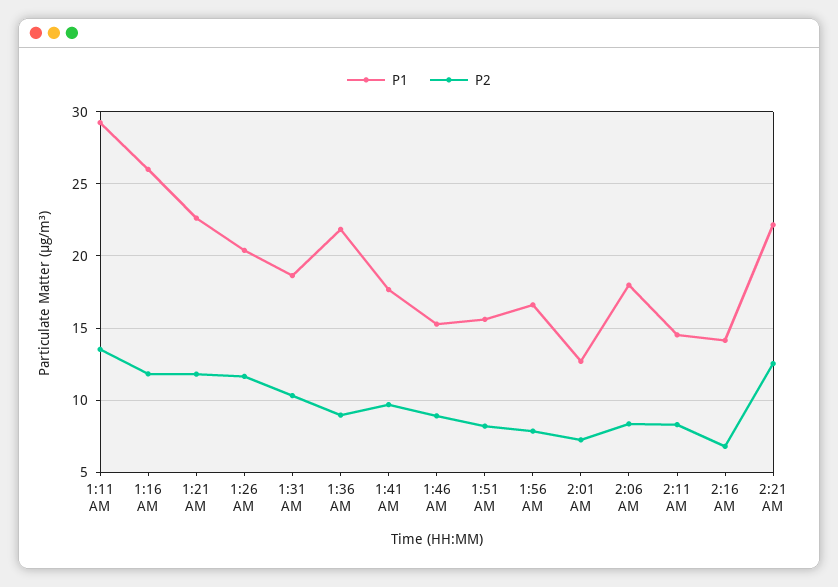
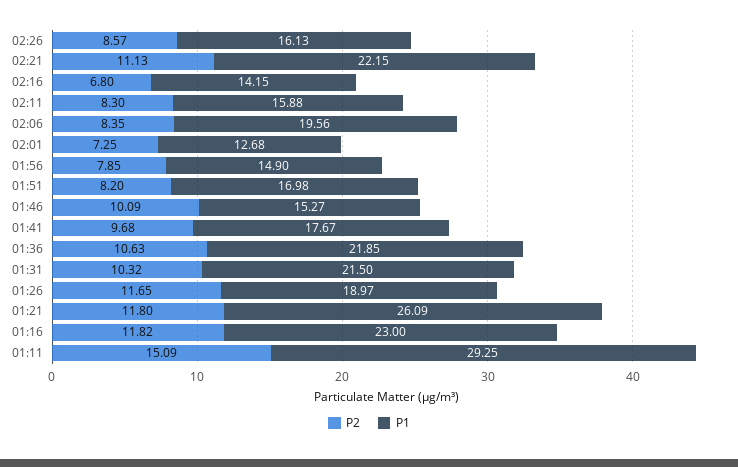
P2, 1:11 AM: 13.5 -> 15.09
P1, 1:16 AM: 26 -> 23
P1, 1:21 AM: 22.5 -> 26.09
P1, 1:26 AM: 20.5 -> 18.97
P1, 1:31 AM: 18.5 -> 21.5
P2, 1:36 AM: 9 -> 10.63
P2, 1:46 AM: 9 -> 10.09
P1, 1:51 AM: 15.5 -> 16.98
P1, 1:56 AM: 16.5 -> 14.9
P1, 2:06 AM: 18 -> 19.56
P1, 2:11 AM: 14.5 -> 15.88
P2, 2:21 AM: 12.5 -> 11.13
P2, 02:26: none -> 8.57
P1, 02:26: none -> 16.13

